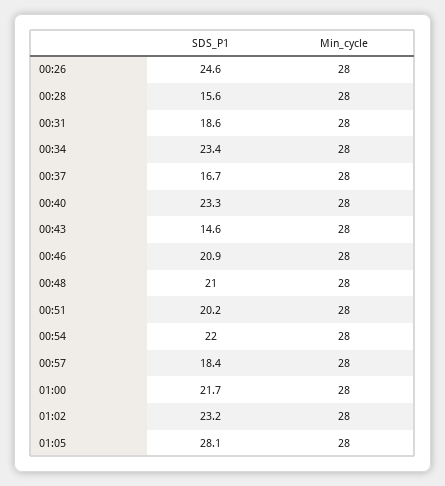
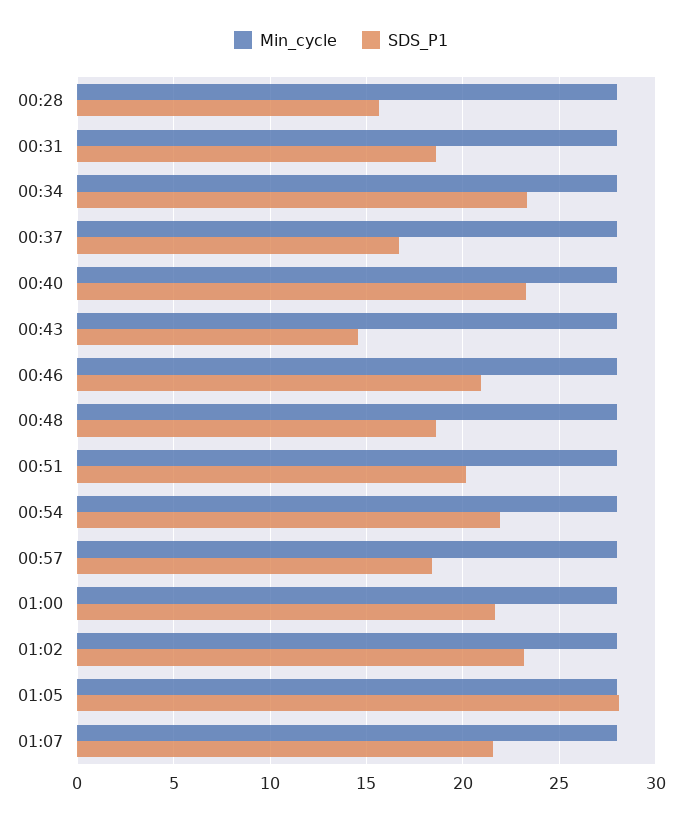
SDS_P1, 00:26: 24.6 -> none
Min_cycle, 00:26: 28 -> none
SDS_P1, 00:48: 21 -> 18.5
Min_cycle, 01:07: none -> 28
SDS_P1, 01:07: none -> 21.5

